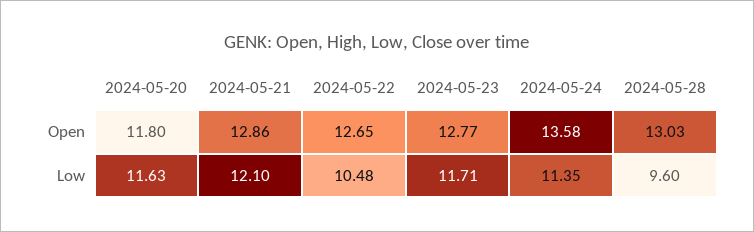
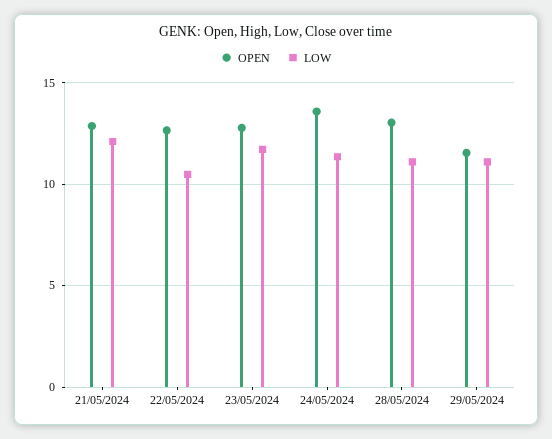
Open, 2024-05-20: 11.8 -> none
Low, 2024-05-20: 11.63 -> none
Low, 2024-05-28: 9.6 -> 11
Open, 29/05/2024: none -> 11.5
Low, 29/05/2024: none -> 11

